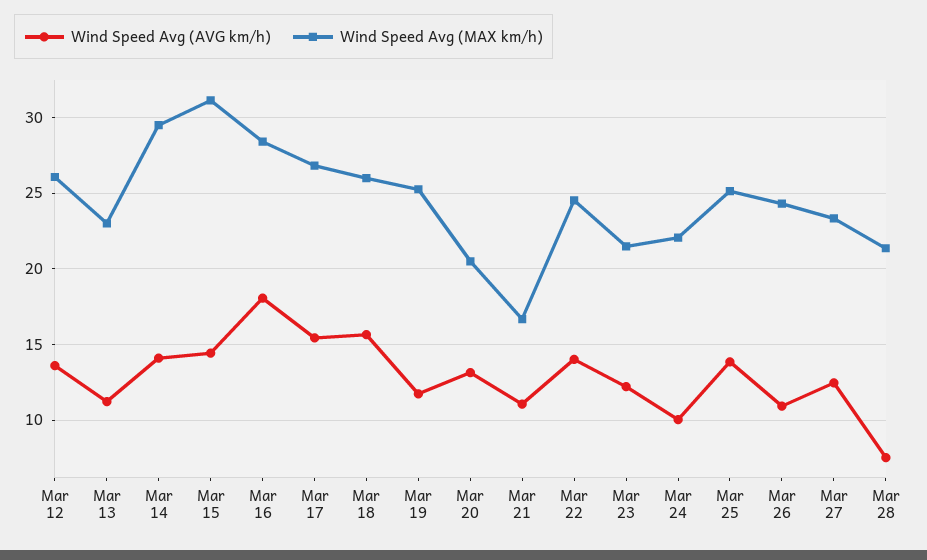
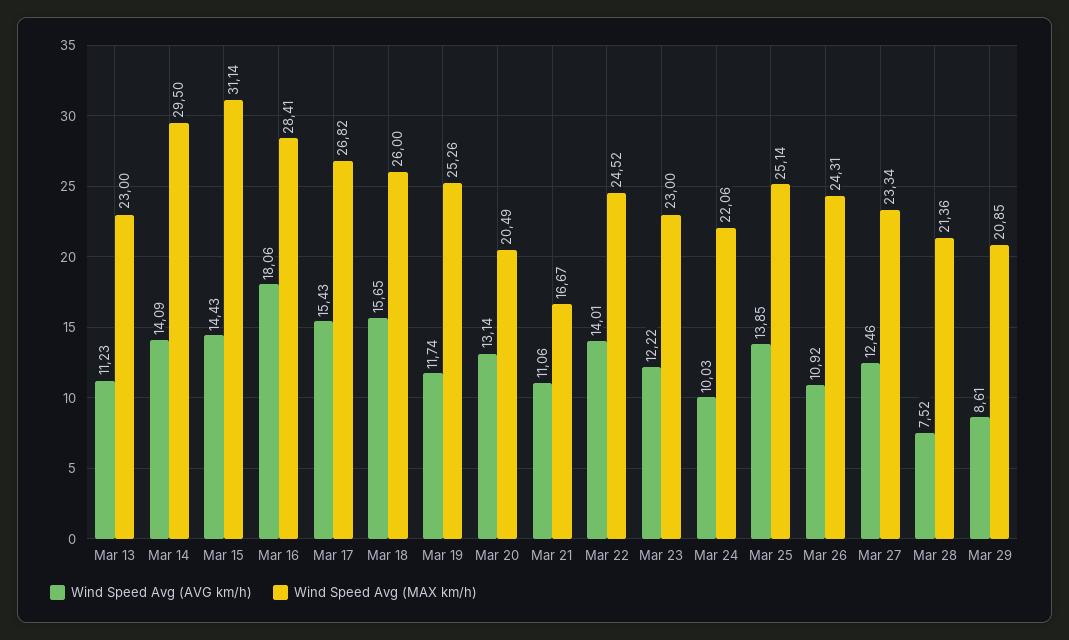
Wind Speed Avg (AVG km/h), Mar 12: 13.5 -> none
Wind Speed Avg (MAX km/h), Mar 12: 26 -> none
Wind Speed Avg (MAX km/h), Mar 23: 21.5 -> 23
Wind Speed Avg (AVG km/h), Mar 29: none -> 8.61
Wind Speed Avg (MAX km/h), Mar 29: none -> 20.85

